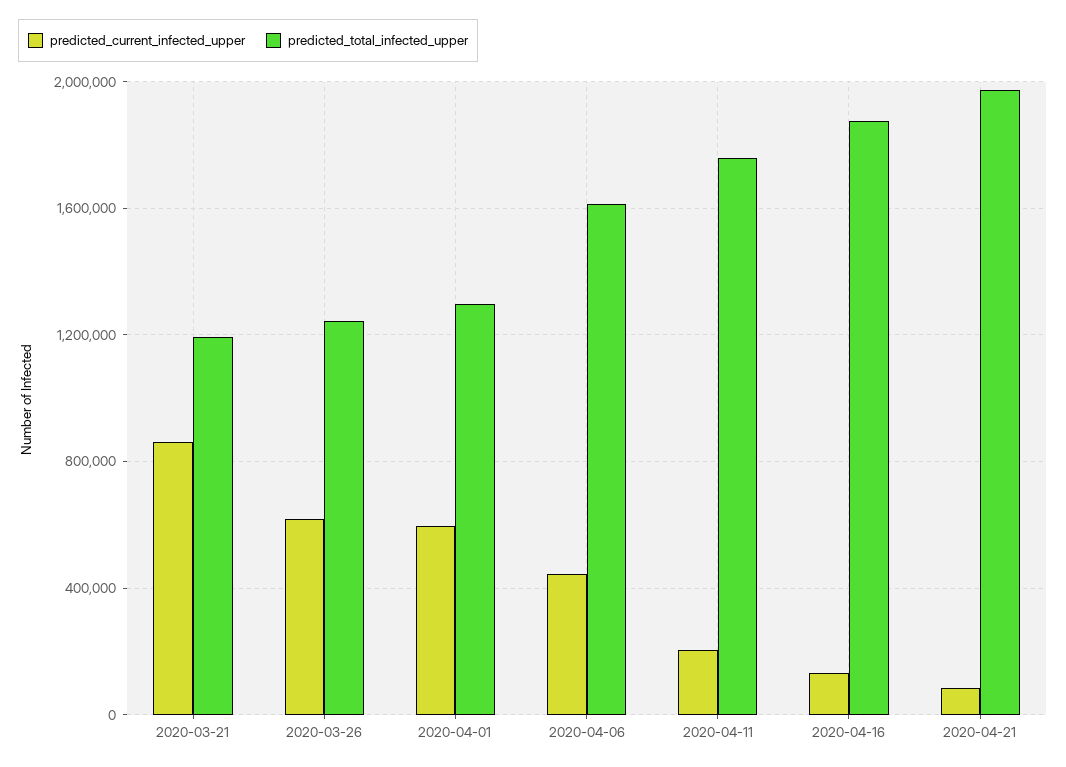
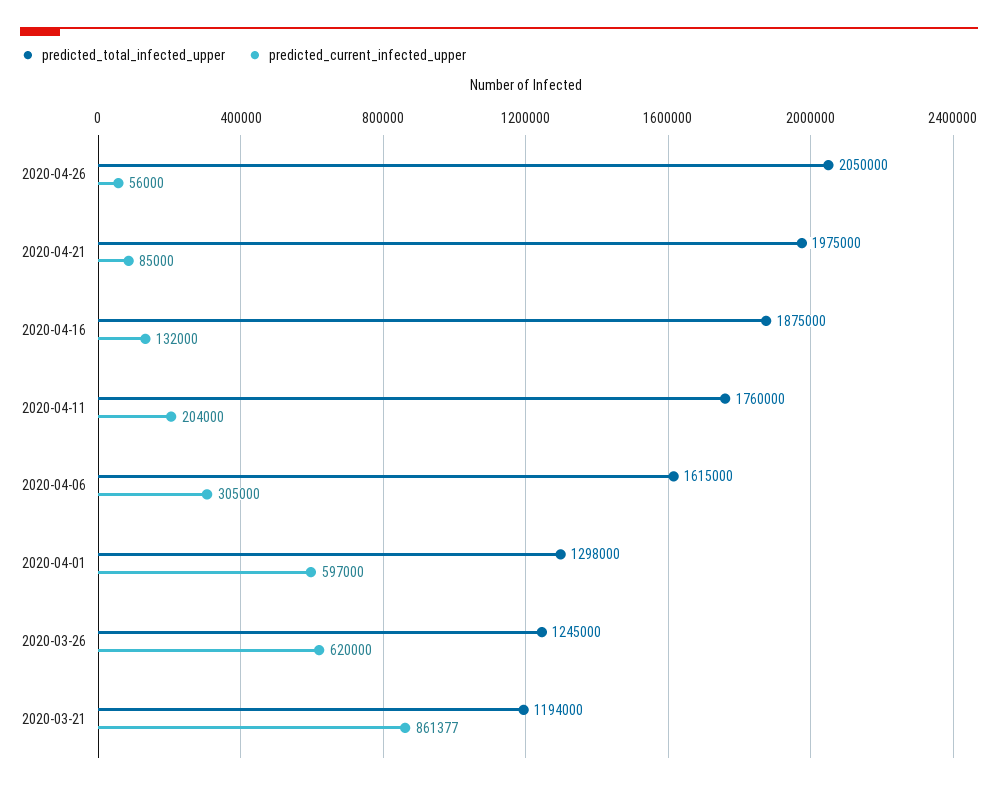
predicted_current_infected_upper, 2020-04-06: 450000 -> 305000
predicted_total_infected_upper, 2020-04-26: none -> 2050000
predicted_current_infected_upper, 2020-04-26: none -> 56000

